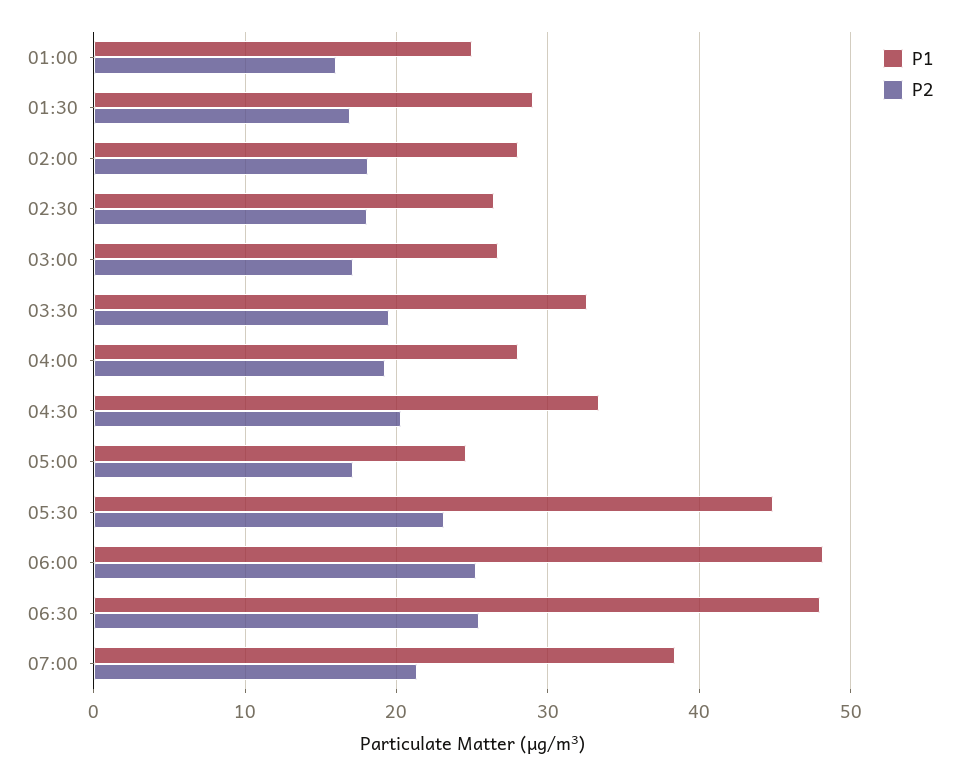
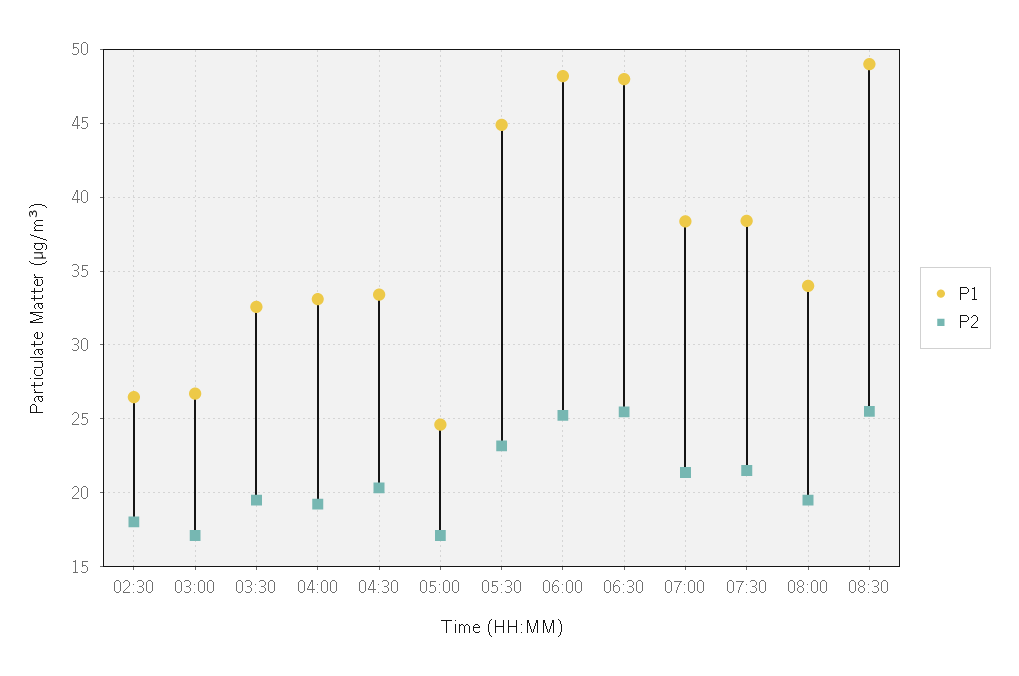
P1, 01:00: 25 -> none
P2, 01:00: 16 -> none
P1, 01:30: 29 -> none
P2, 01:30: 17 -> none
P1, 02:00: 28 -> none
P2, 02:00: 18 -> none
P1, 04:00: 28 -> 33
P1, 07:30: none -> 38.5
P2, 07:30: none -> 21.5
P1, 08:00: none -> 34
P2, 08:00: none -> 19.5
P1, 08:30: none -> 49
P2, 08:30: none -> 25.5

